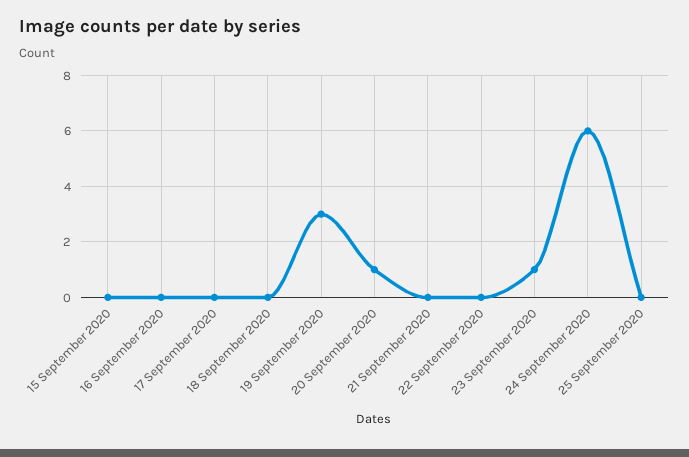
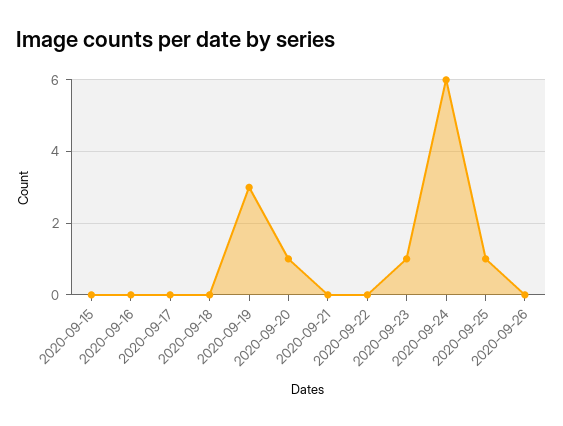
25 September 2020: 0 -> 1
2020-09-26: none -> 0

